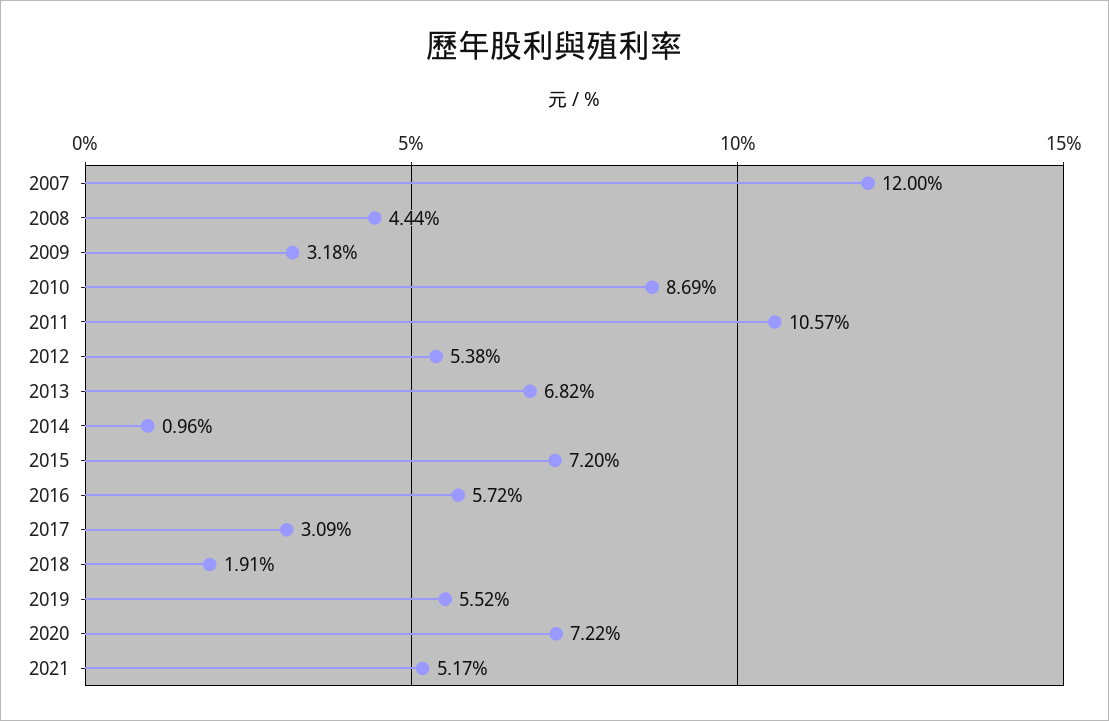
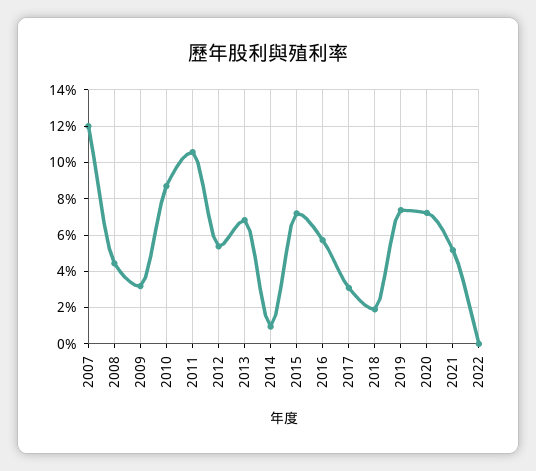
2019: 5.52 -> 7.5
2022: none -> 0

